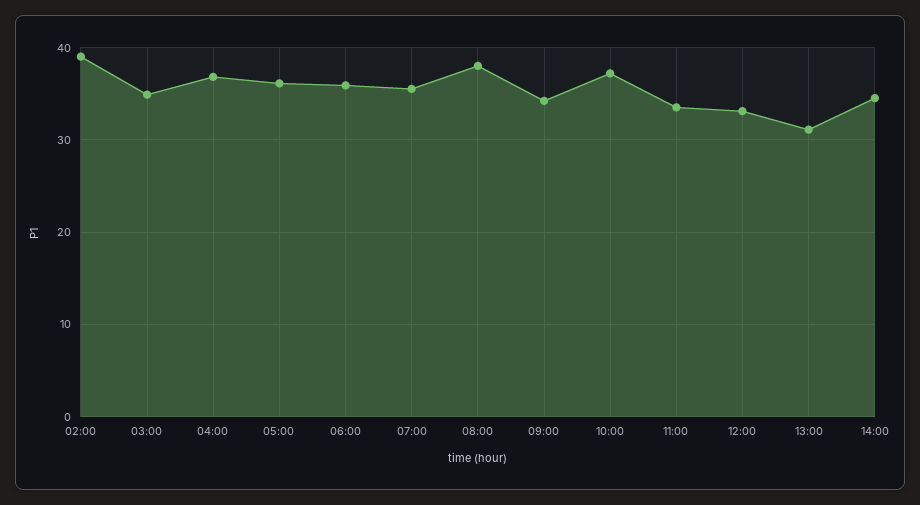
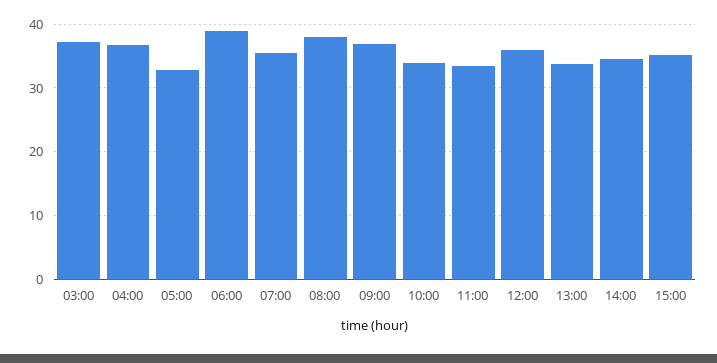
02:00: 39 -> none
03:00: 35 -> 37
05:00: 36 -> 33
06:00: 36 -> 39
09:00: 34 -> 37
10:00: 37 -> 34
12:00: 33 -> 36
13:00: 31 -> 34
15:00: none -> 35

